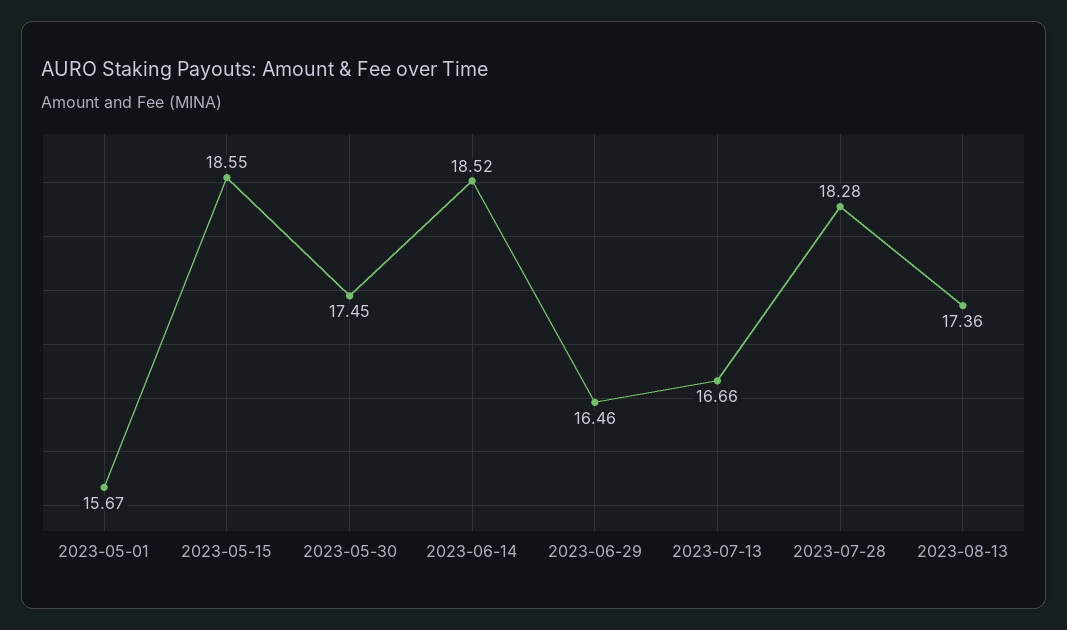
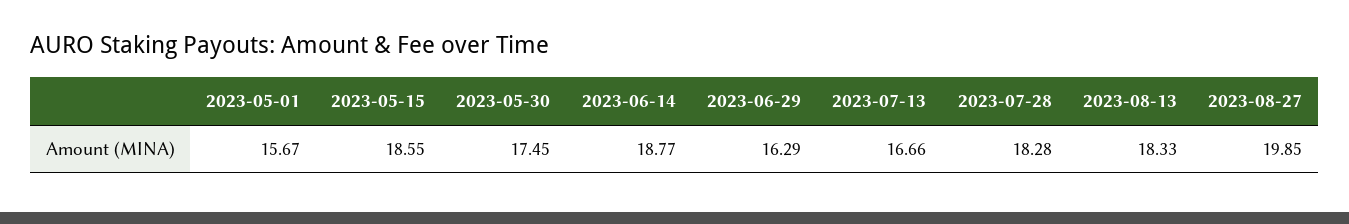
2023-06-14: 18.52 -> 18.77
2023-06-29: 16.46 -> 16.29
2023-08-13: 17.36 -> 18.33
2023-08-27: none -> 19.85

